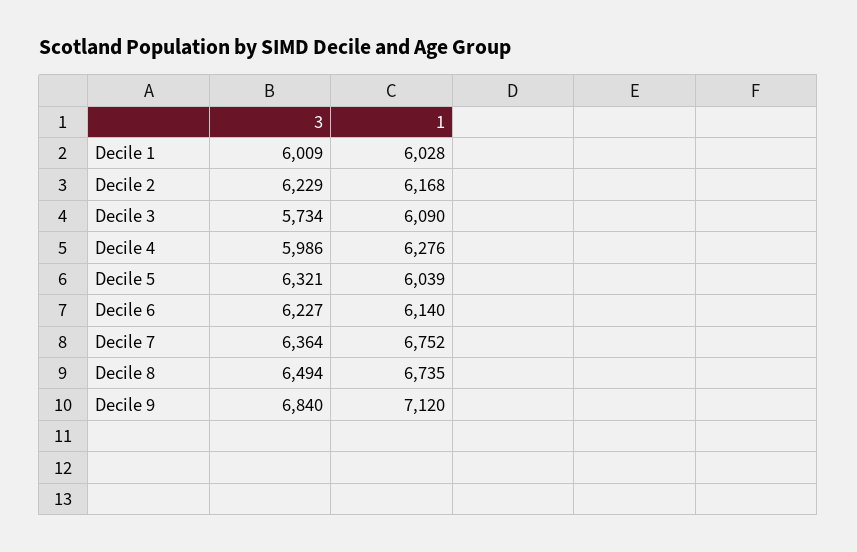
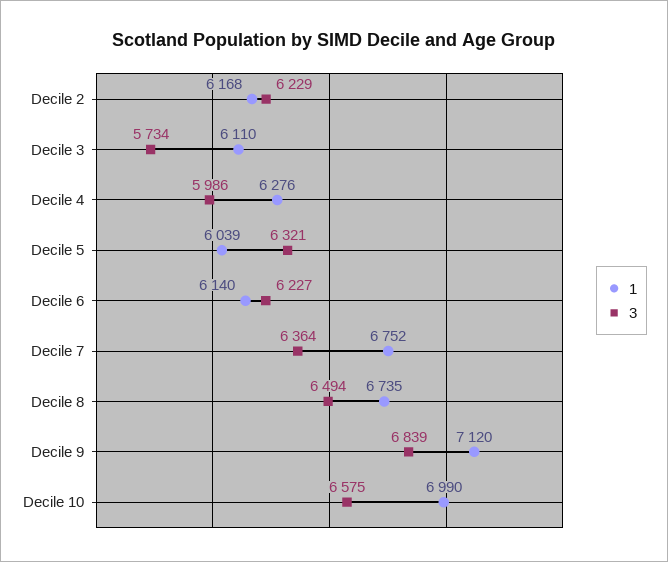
3, Decile 1: 6009 -> none
1, Decile 1: 6028 -> none
1, Decile 3: 6090 -> 6110
3, Decile 9: 6840 -> 6839
1, Decile 10: none -> 6990
3, Decile 10: none -> 6575

